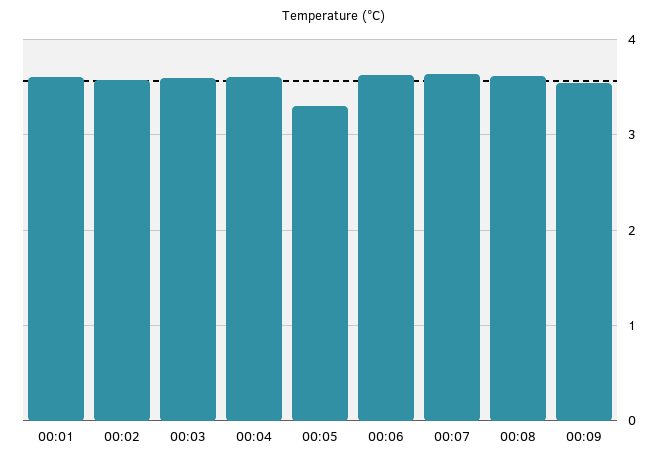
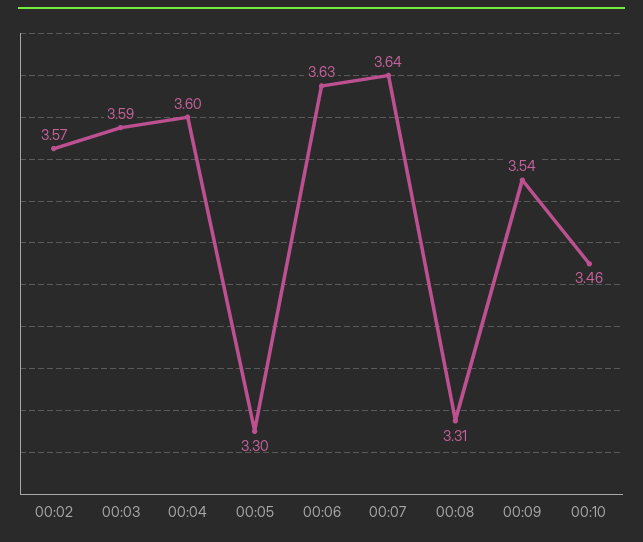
00:01: 3.6 -> none
00:08: 3.6 -> 3.31
00:10: none -> 3.46

